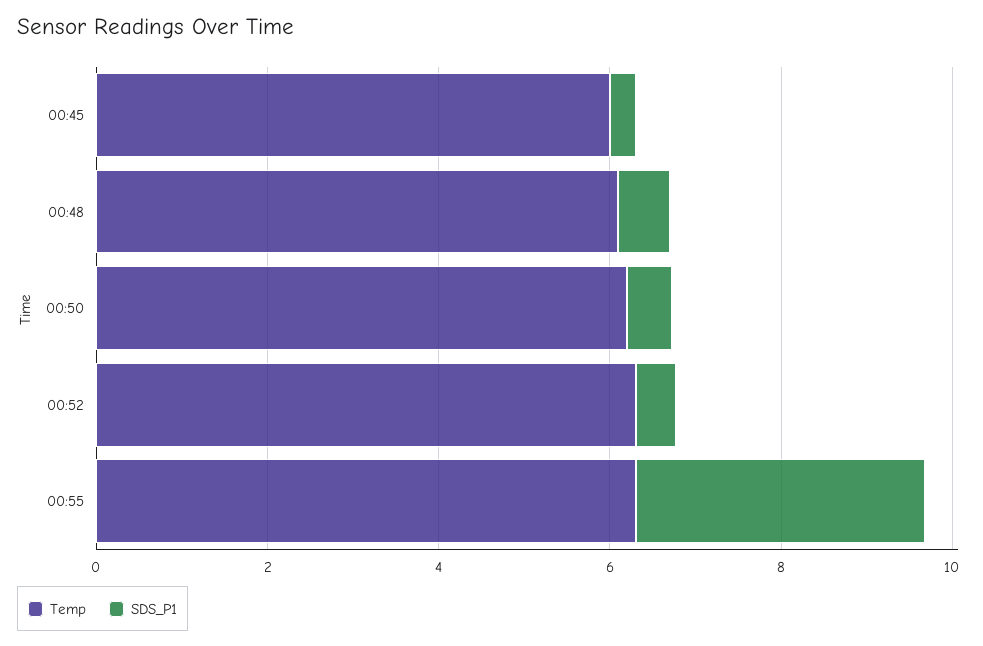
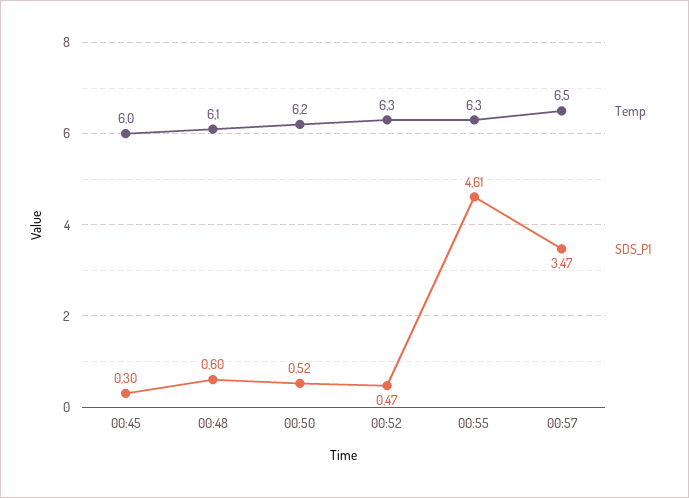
SDS_P1, 00:55: 3.5 -> 4.61
Temp, 00:57: none -> 6.5
SDS_P1, 00:57: none -> 3.47

